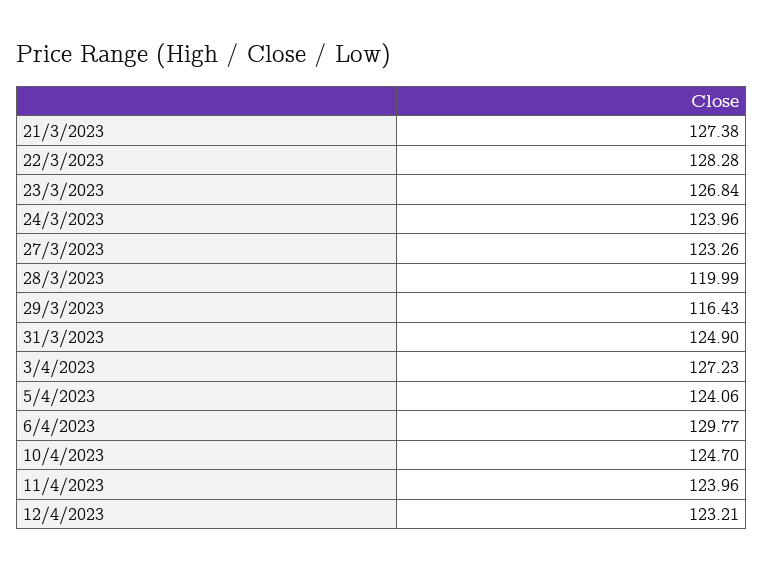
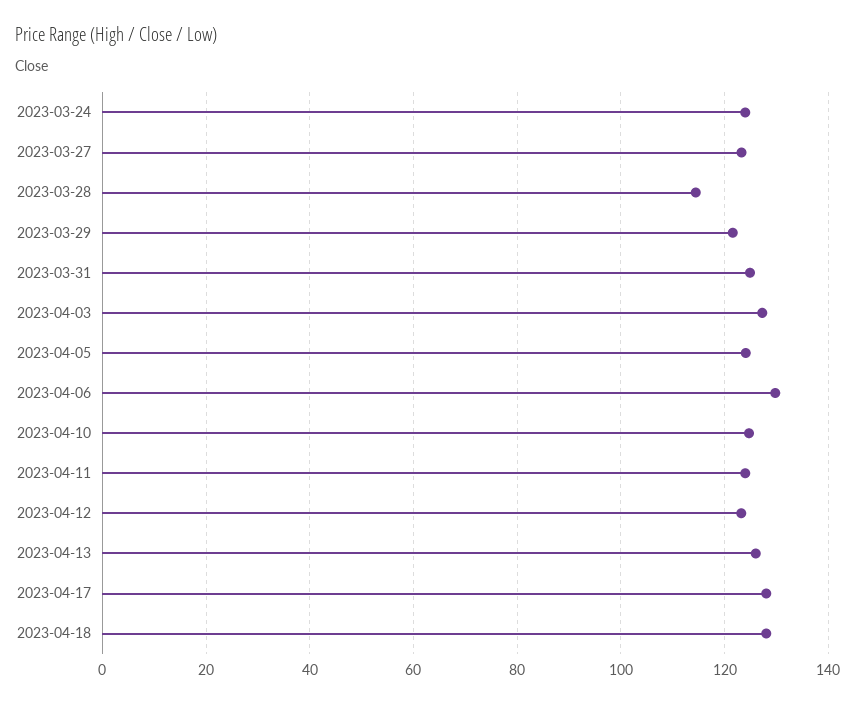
21/3/2023: 127.38 -> none
22/3/2023: 128.28 -> none
23/3/2023: 126.84 -> none
28/3/2023: 119.99 -> 114
29/3/2023: 116.43 -> 122
2023-04-13: none -> 126
2023-04-17: none -> 128
2023-04-18: none -> 128

